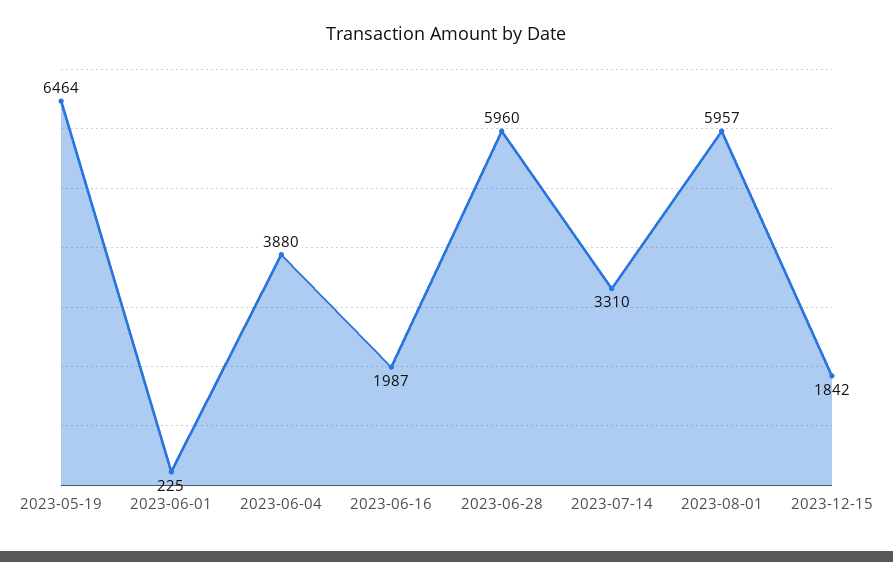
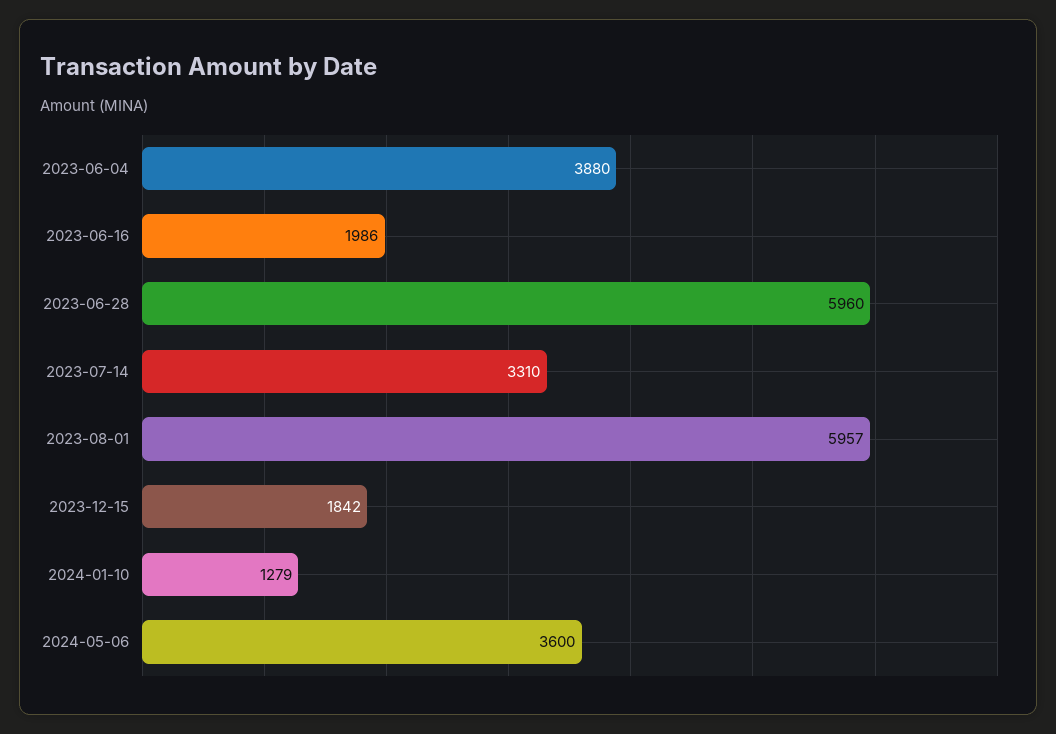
2023-05-19: 6464 -> none
2023-06-01: 225 -> none
2023-06-16: 1987 -> 1986
2024-01-10: none -> 1279
2024-05-06: none -> 3600

